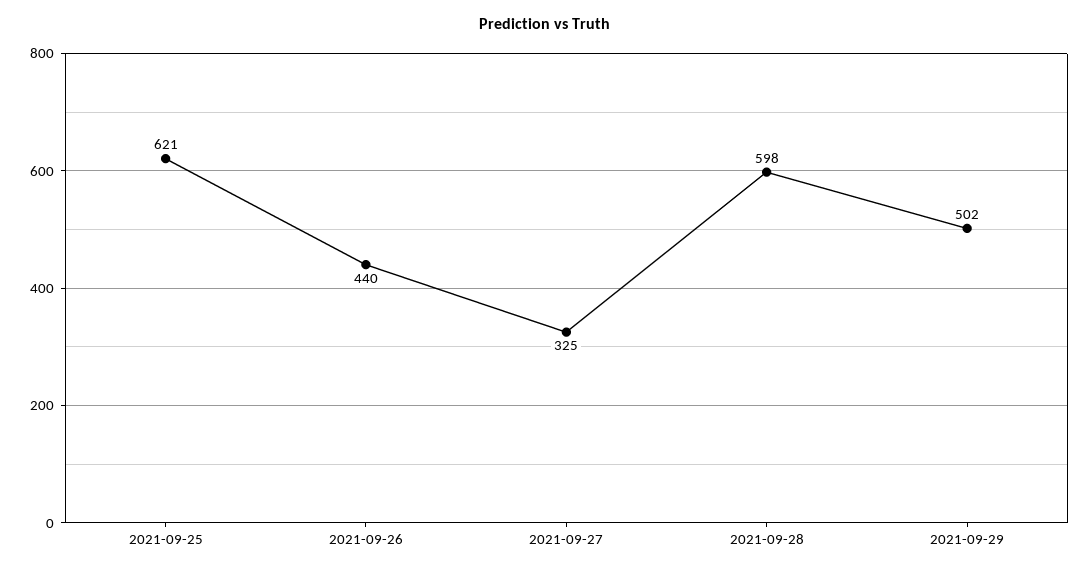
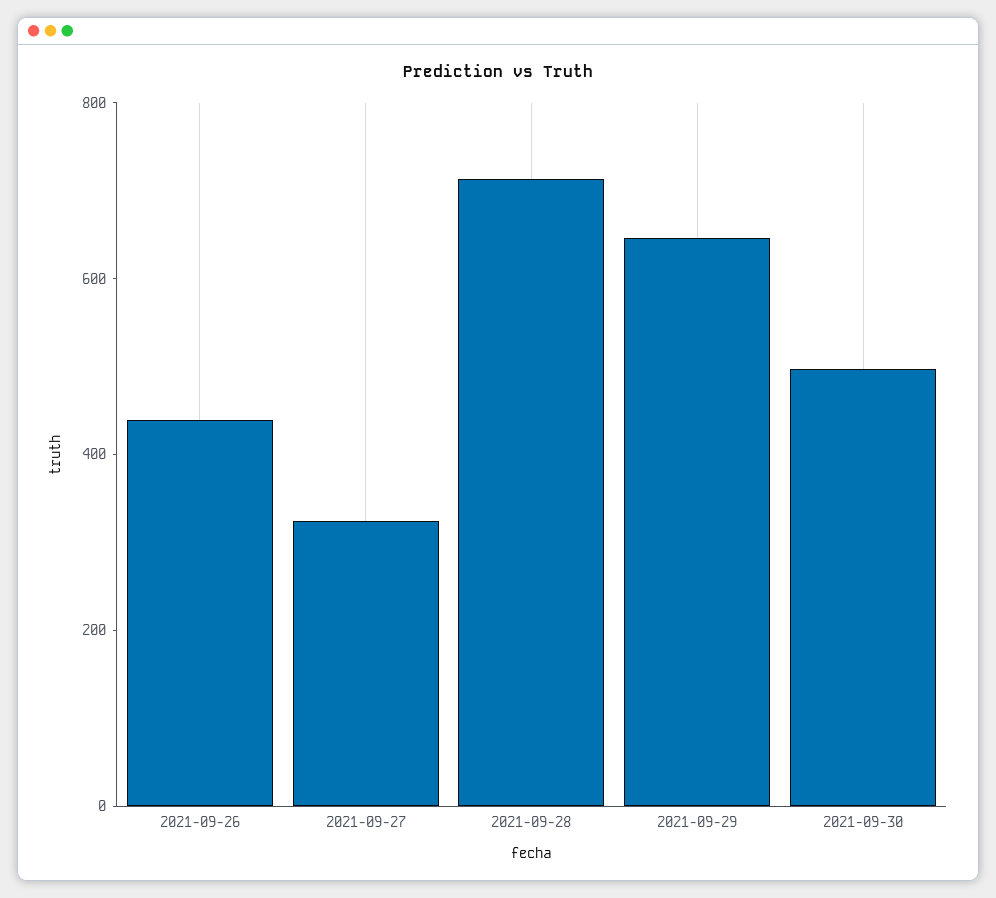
2021-09-25: 621 -> none
2021-09-28: 598 -> 700
2021-09-29: 502 -> 650
2021-09-30: none -> 500

